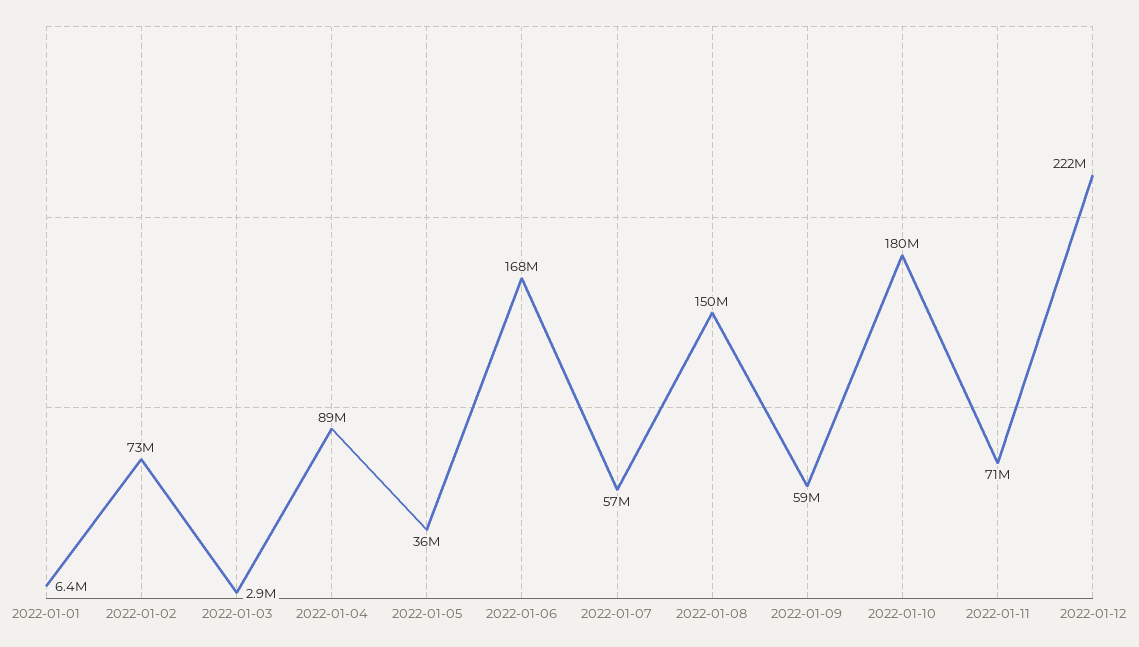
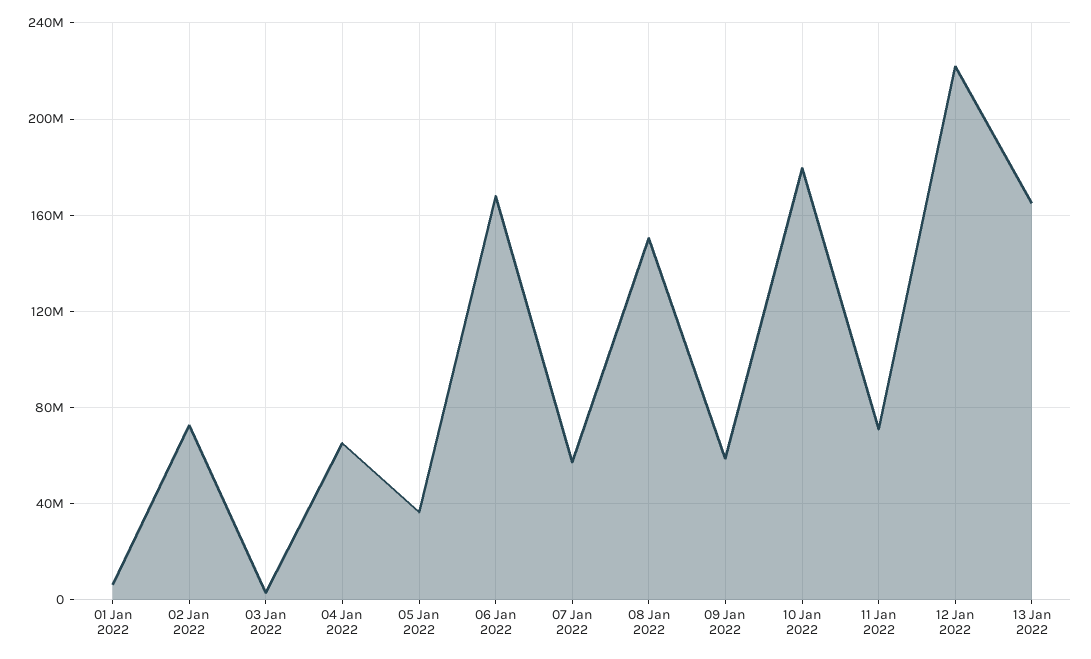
2022-01-04: 89000000 -> 65000000
13 Jan 2022: none -> 165000000

